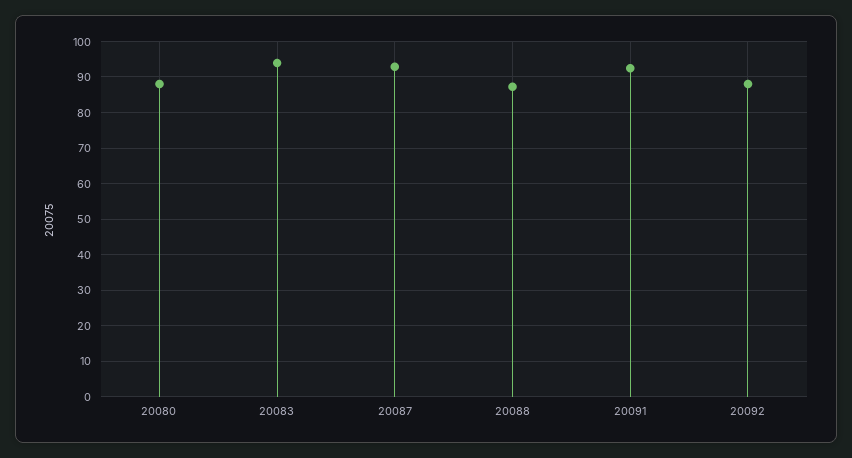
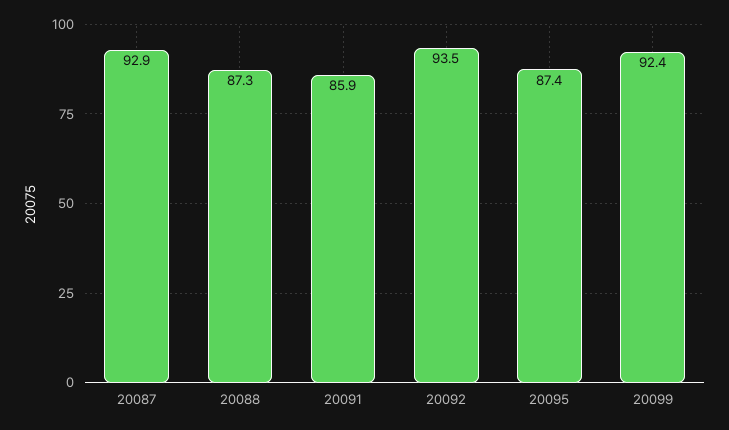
20080: 88 -> none
20083: 94 -> none
20091: 92 -> 85.9
20092: 88 -> 93.5
20095: none -> 87.4
20099: none -> 92.4

